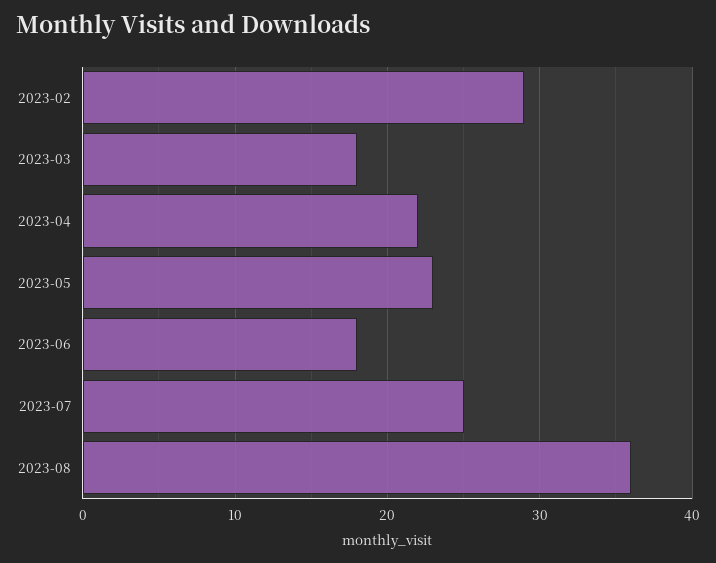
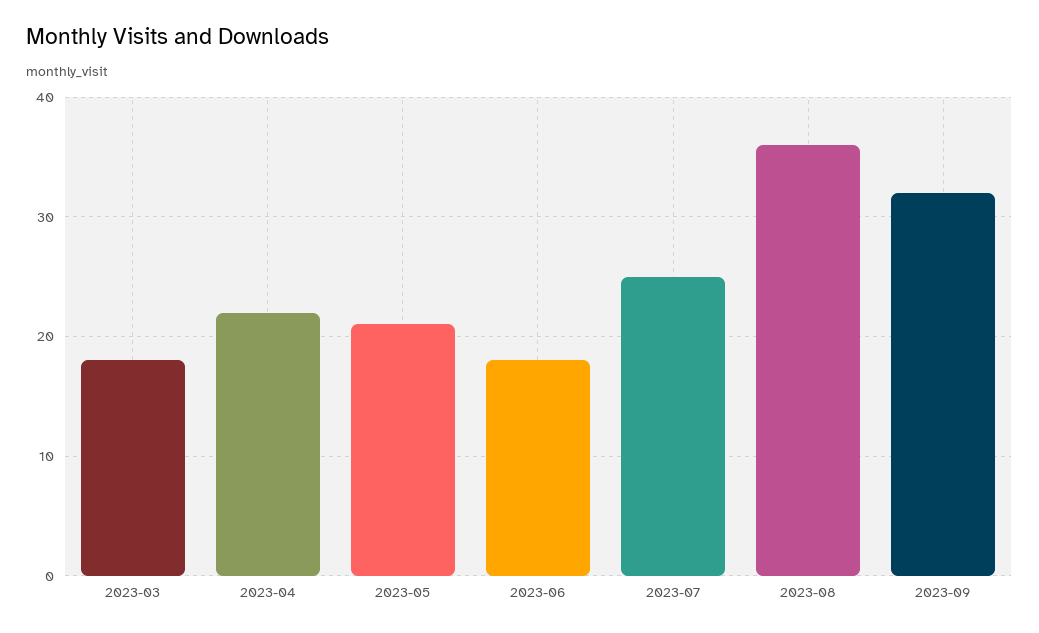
2023-02: 29 -> none
2023-05: 23 -> 21
2023-09: none -> 32

